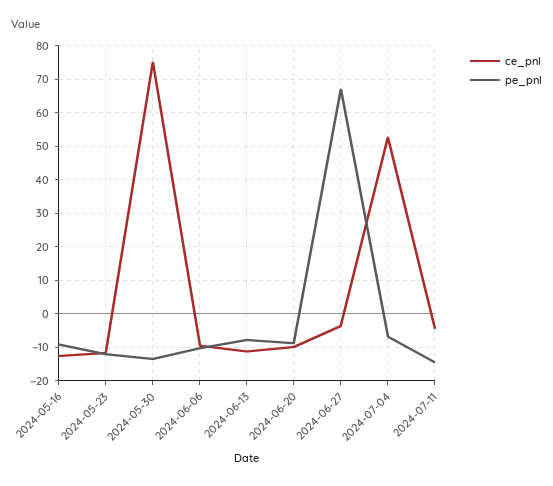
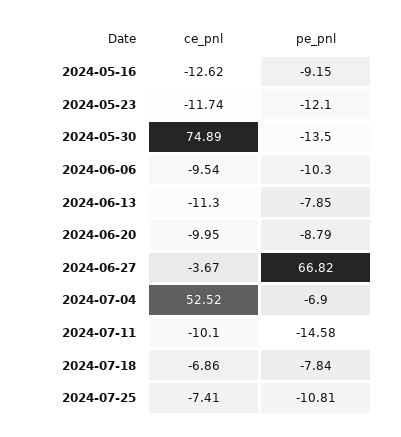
ce_pnl, 2024-07-11: -4 -> -10.1
ce_pnl, 2024-07-18: none -> -6.86
pe_pnl, 2024-07-18: none -> -7.84
ce_pnl, 2024-07-25: none -> -7.41
pe_pnl, 2024-07-25: none -> -10.81

